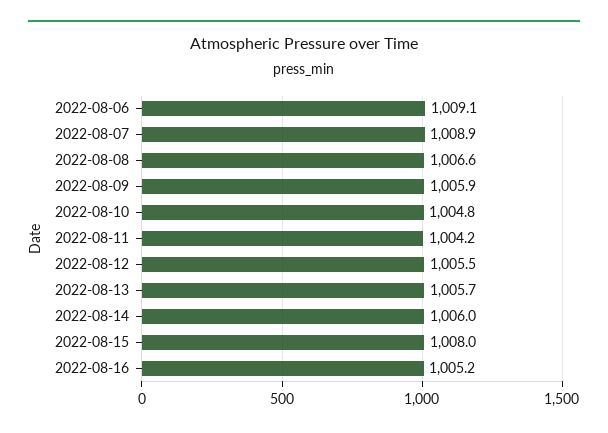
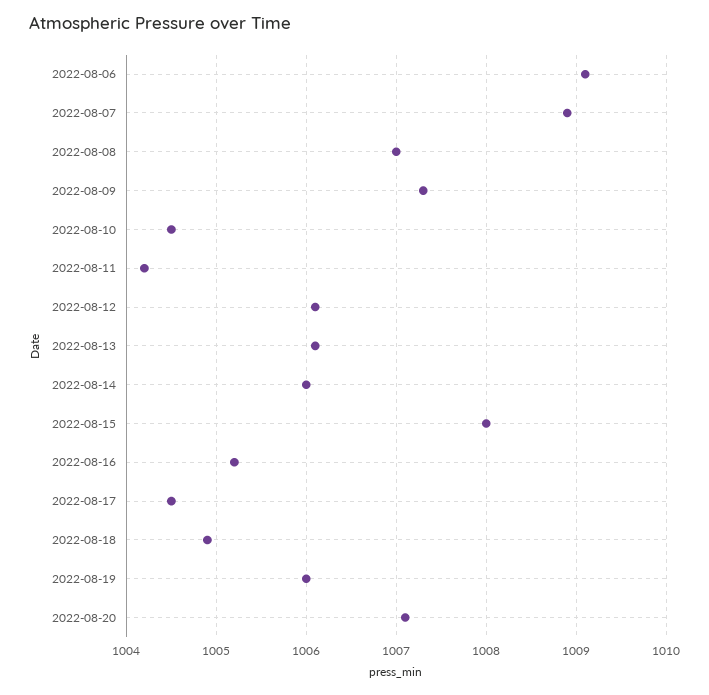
2022-08-08: 1006.6 -> 1007
2022-08-09: 1005.9 -> 1007.3
2022-08-10: 1004.8 -> 1004.5
2022-08-12: 1005.5 -> 1006.1
2022-08-13: 1005.7 -> 1006.1
2022-08-17: none -> 1004.5
2022-08-18: none -> 1004.9
2022-08-19: none -> 1006
2022-08-20: none -> 1007.1

